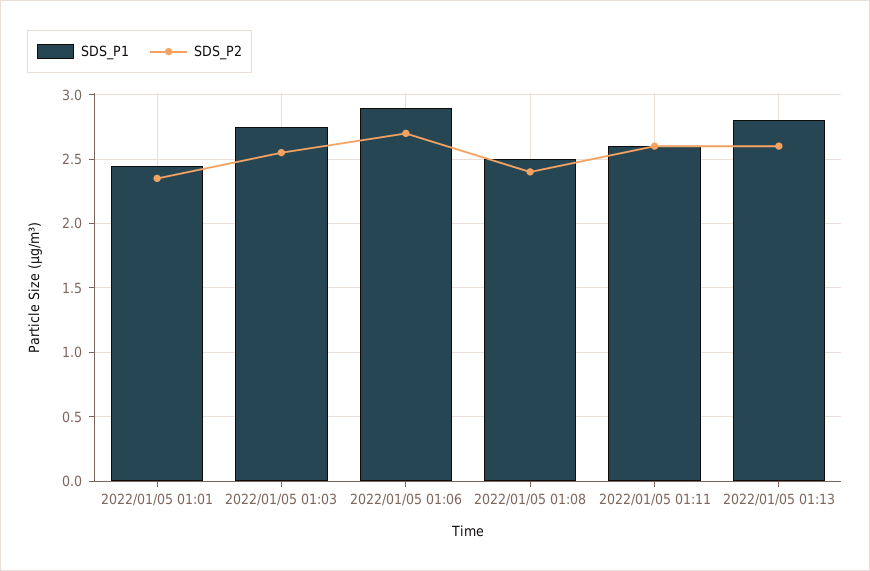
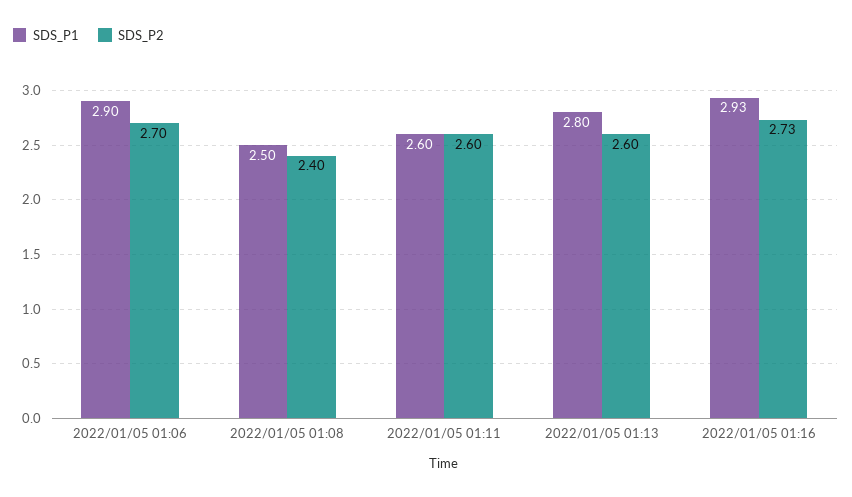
SDS_P1, 2022/01/05 01:01: 2.45 -> none
SDS_P2, 2022/01/05 01:01: 2.35 -> none
SDS_P1, 2022/01/05 01:03: 2.75 -> none
SDS_P2, 2022/01/05 01:03: 2.55 -> none
SDS_P1, 2022/01/05 01:16: none -> 2.93
SDS_P2, 2022/01/05 01:16: none -> 2.73

